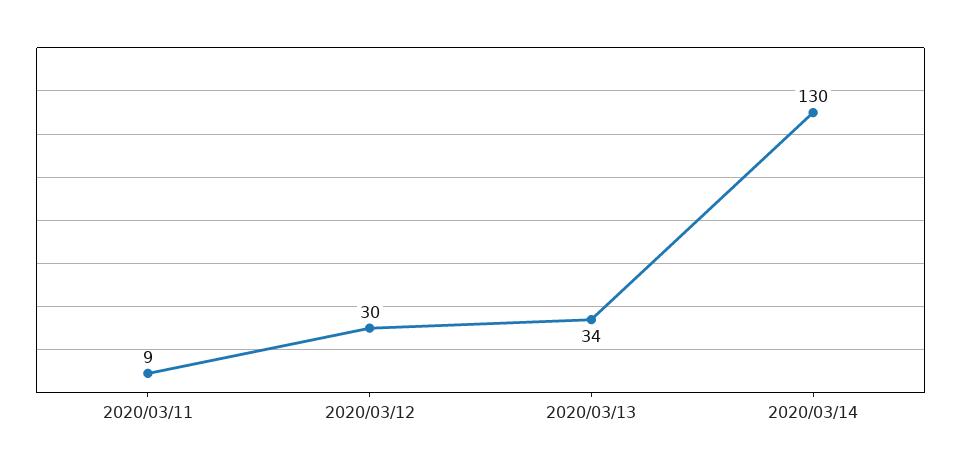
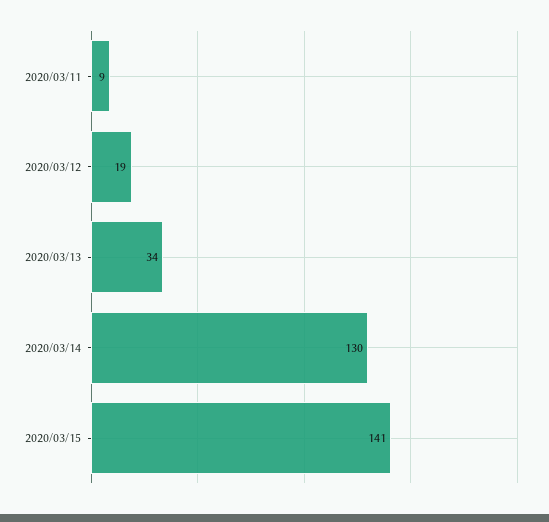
2020/03/12: 30 -> 19
2020/03/15: none -> 141

